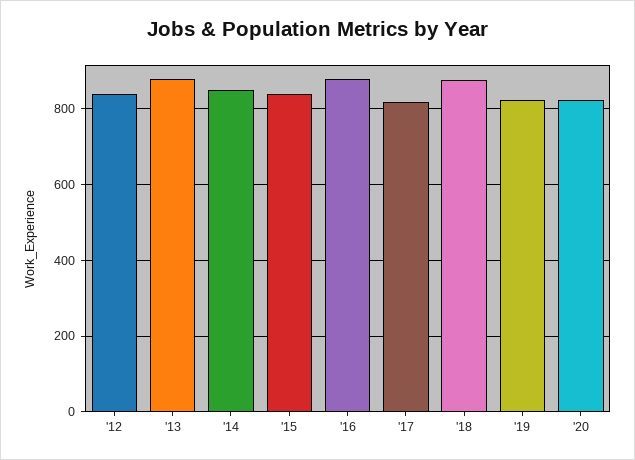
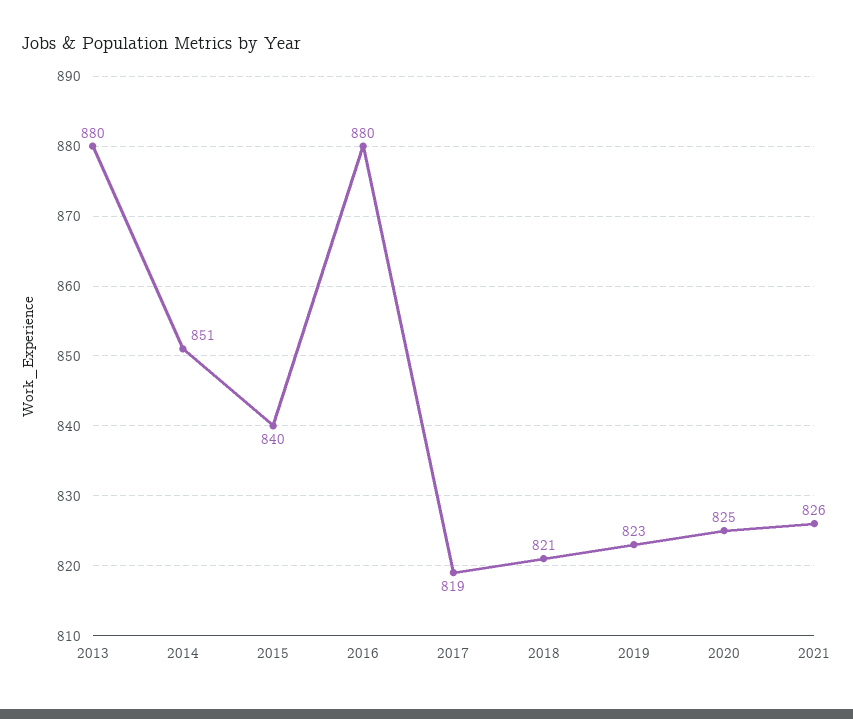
'12: 840 -> none
'18: 880 -> 821
2021: none -> 826

